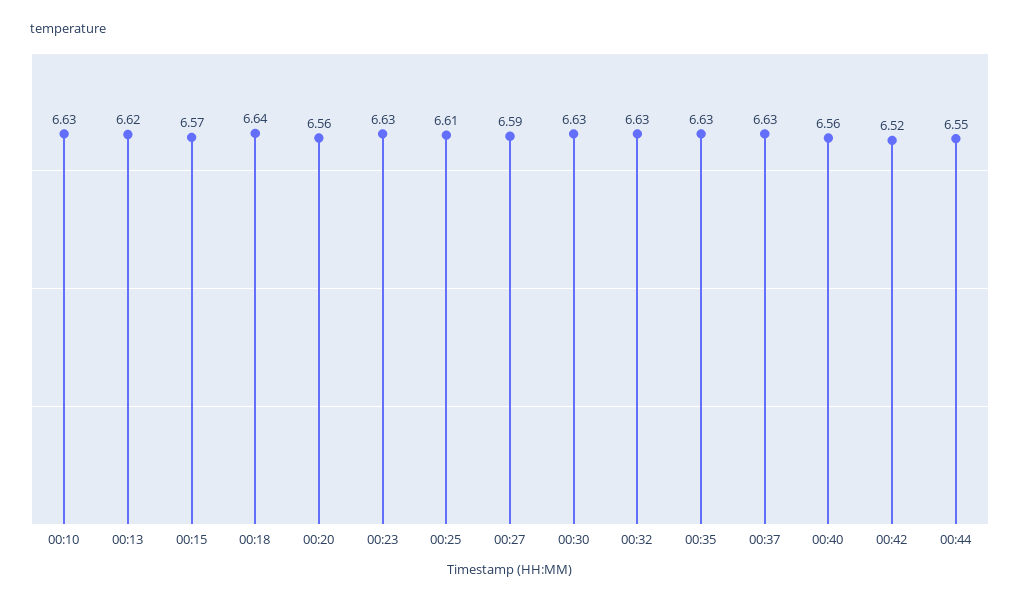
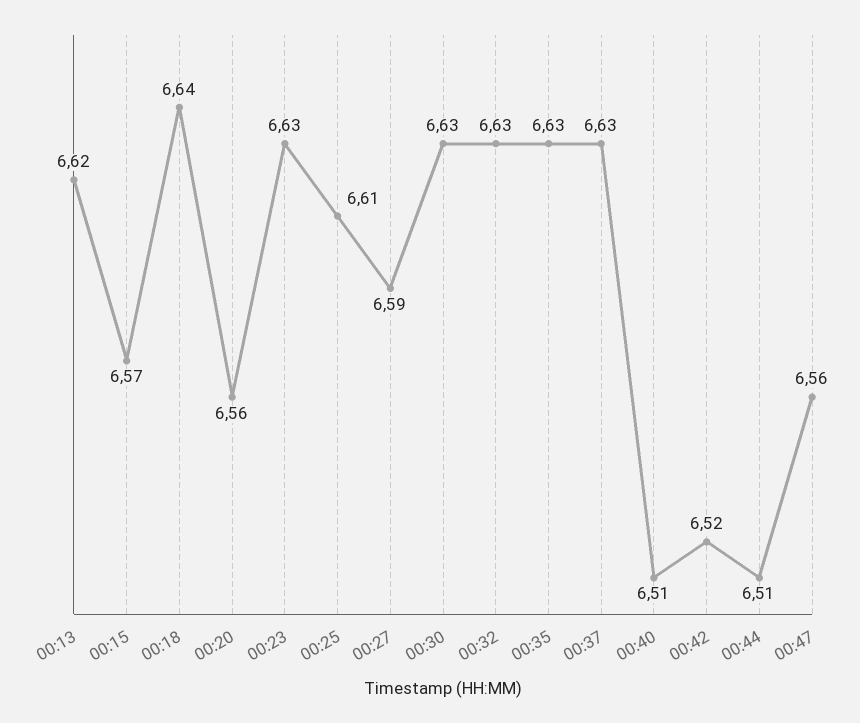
00:10: 6.63 -> none
00:40: 6.56 -> 6.51
00:44: 6.55 -> 6.51
00:47: none -> 6.56

